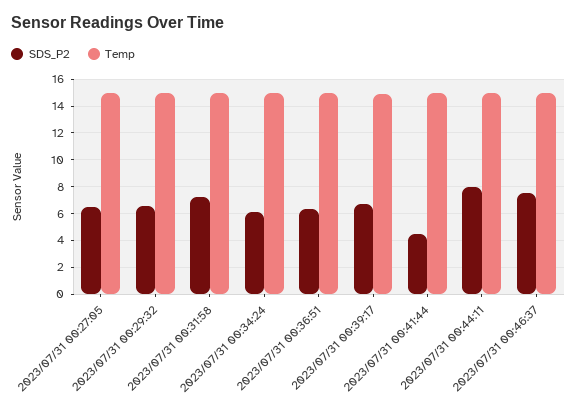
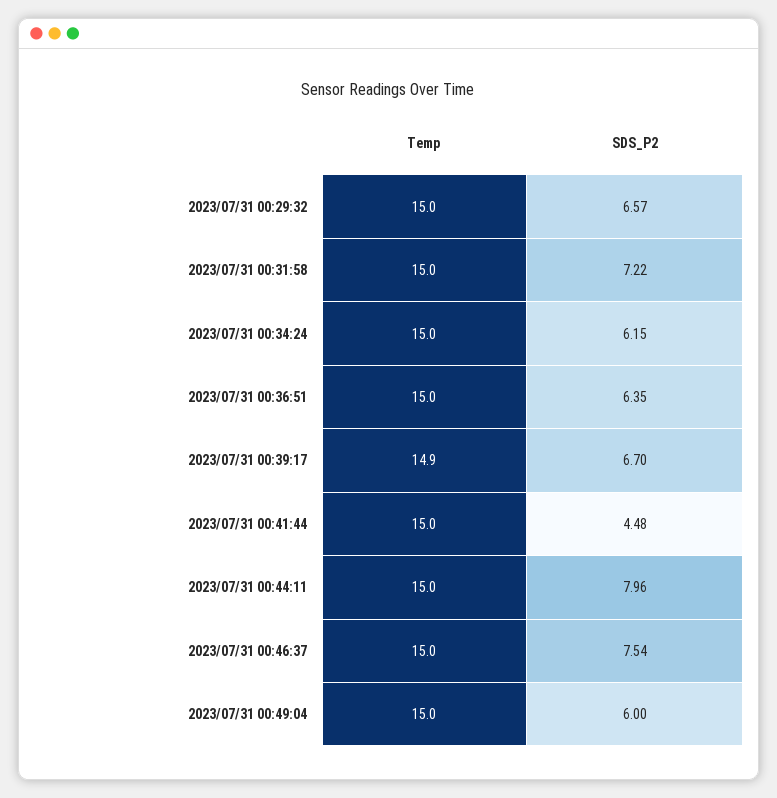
SDS_P2, 2023/07/31 00:27:05: 6.5 -> none
Temp, 2023/07/31 00:27:05: 15 -> none
Temp, 2023/07/31 00:49:04: none -> 15
SDS_P2, 2023/07/31 00:49:04: none -> 6

